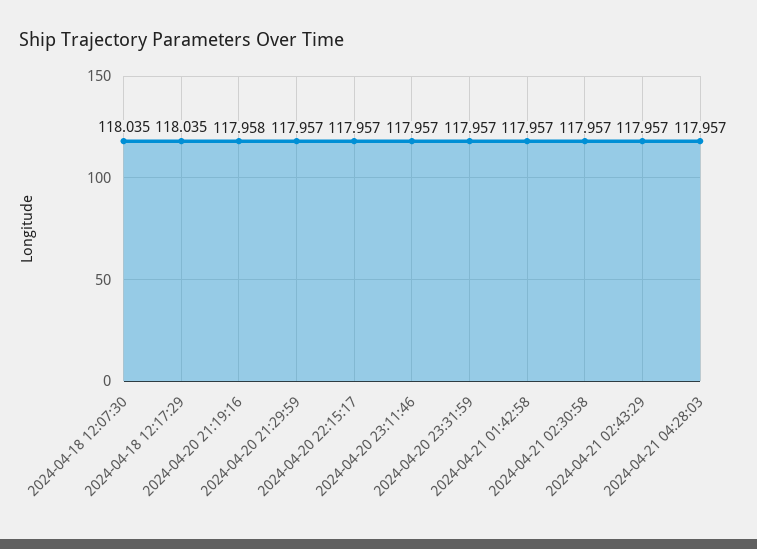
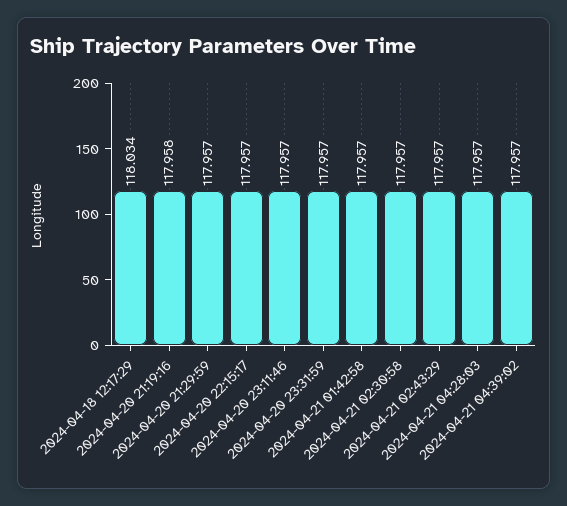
2024-04-18 12:07:30: 118.035 -> none
2024-04-18 12:17:29: 118.035 -> 118.034
2024-04-21 04:39:02: none -> 117.957

